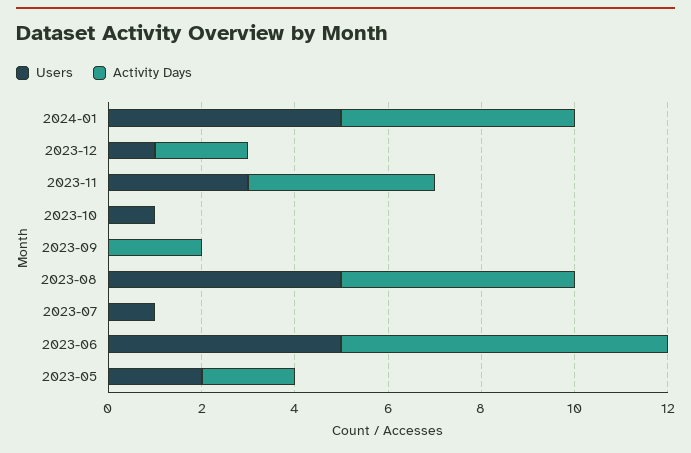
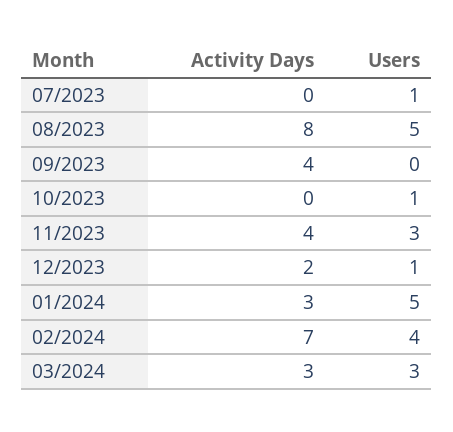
Activity Days, 2024-01: 5 -> 3
Activity Days, 2023-09: 2 -> 4
Activity Days, 2023-08: 5 -> 8
Users, 2023-06: 5 -> none
Activity Days, 2023-06: 7 -> none
Users, 2023-05: 2 -> none
Activity Days, 2023-05: 2 -> none
Activity Days, 02/2024: none -> 7
Users, 02/2024: none -> 4
Activity Days, 03/2024: none -> 3
Users, 03/2024: none -> 3

